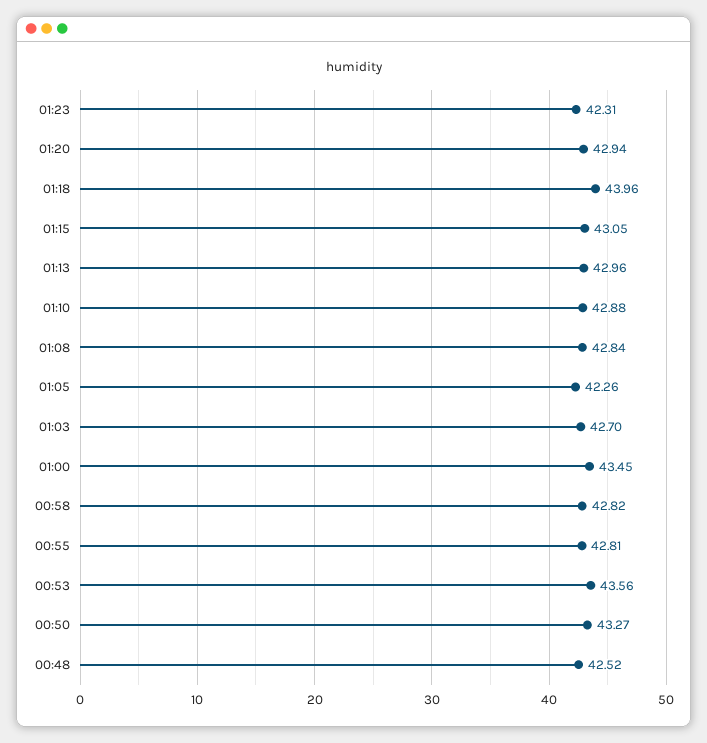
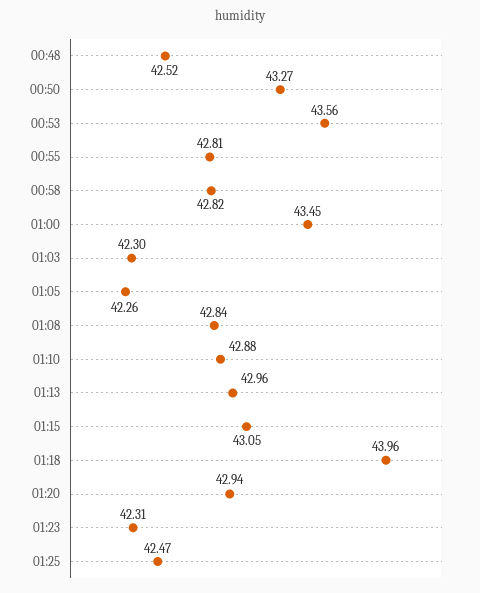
01:03: 42.7 -> 42.3
01:25: none -> 42.47

